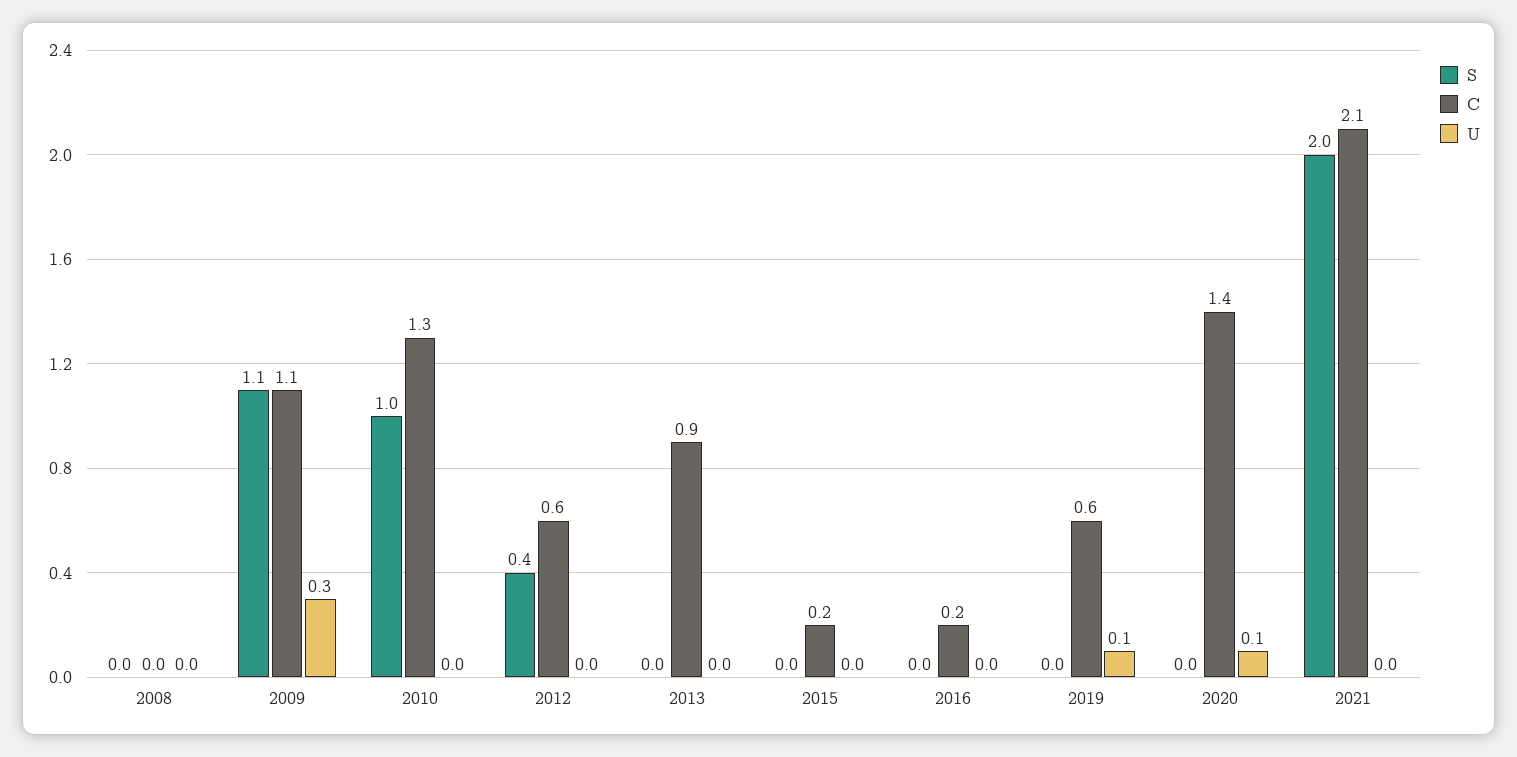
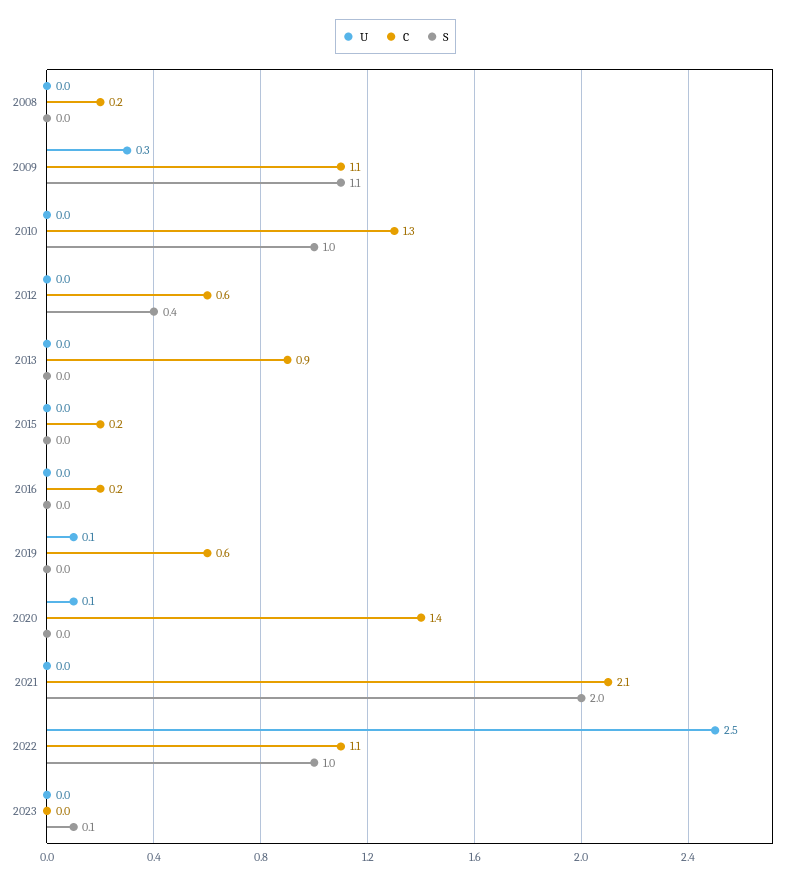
C, 2008: 0 -> 0.2
U, 2022: none -> 2.5
C, 2022: none -> 1.1
S, 2022: none -> 1
U, 2023: none -> 0
C, 2023: none -> 0
S, 2023: none -> 0.1

